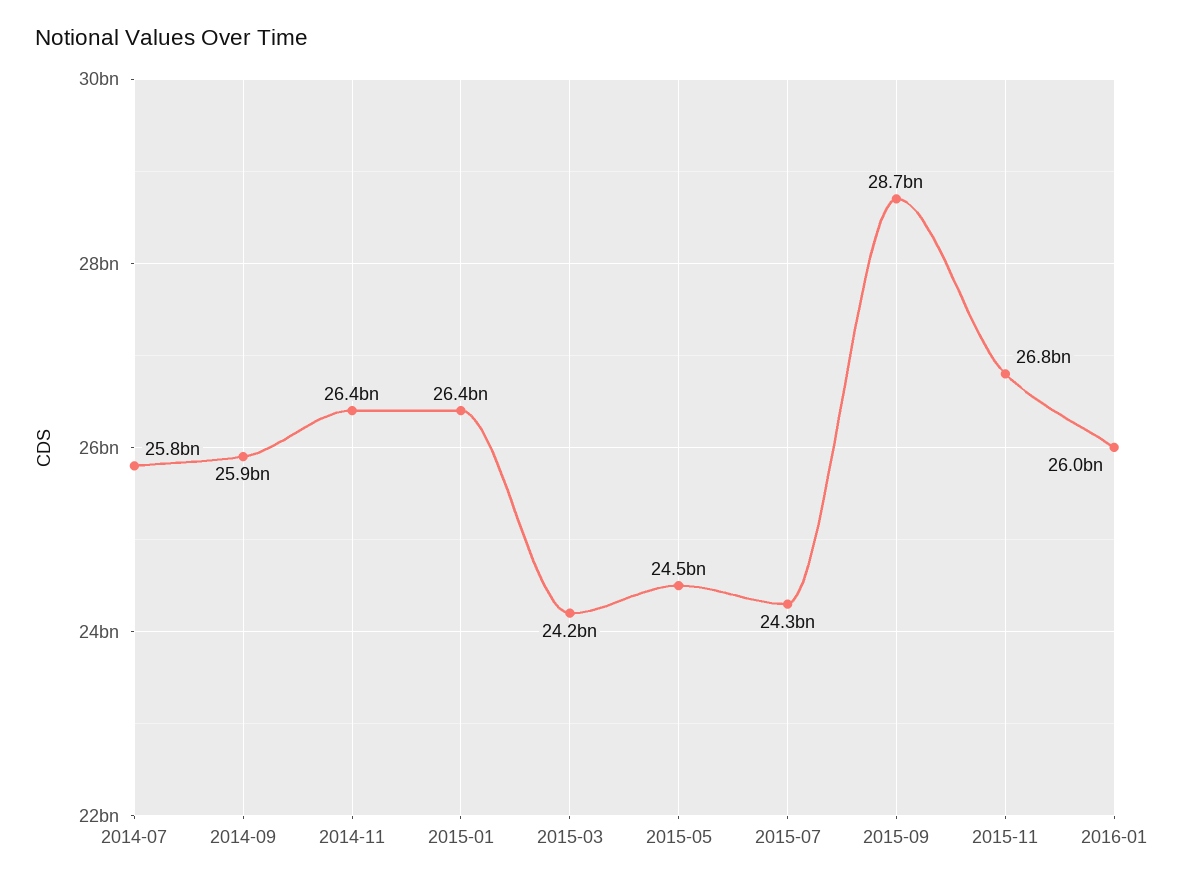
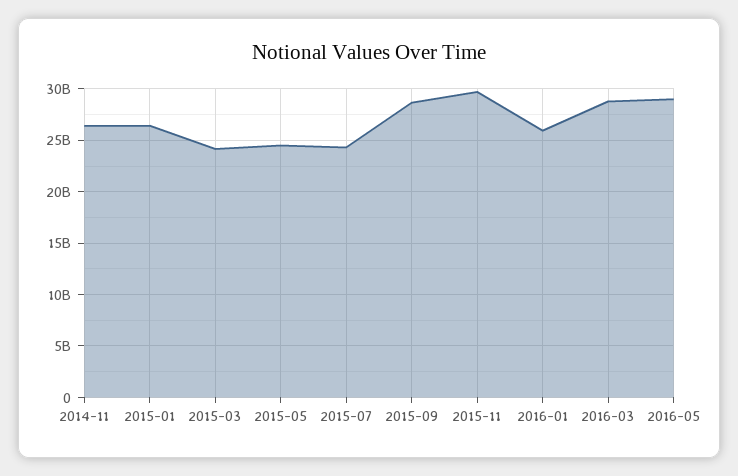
2014-07: 25800000000 -> none
2014-09: 25900000000 -> none
2015-11: 26800000000 -> 30000000000
2016-03: none -> 29000000000
2016-05: none -> 29000000000

